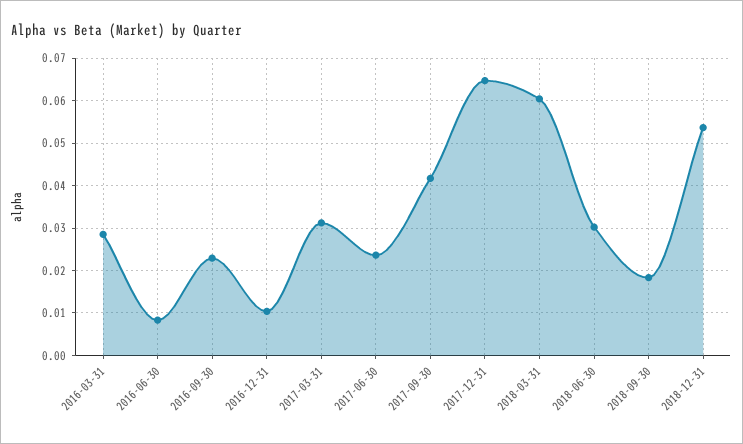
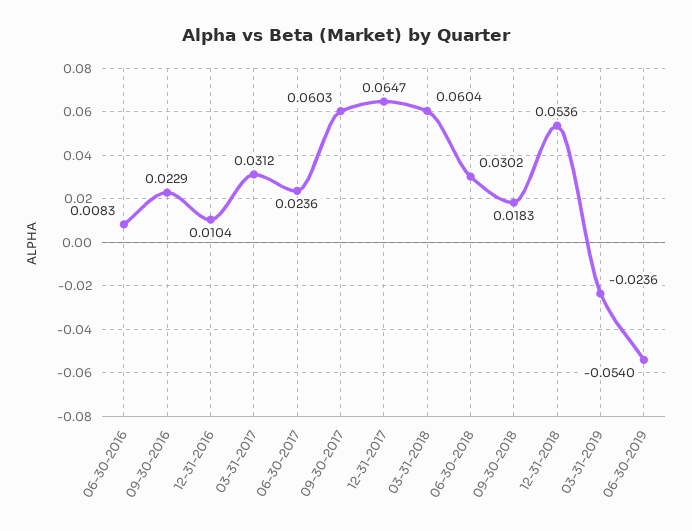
2016-03-31: 0.028 -> none
2017-09-30: 0.042 -> 0.0603
03-31-2019: none -> -0.0236
06-30-2019: none -> -0.054

